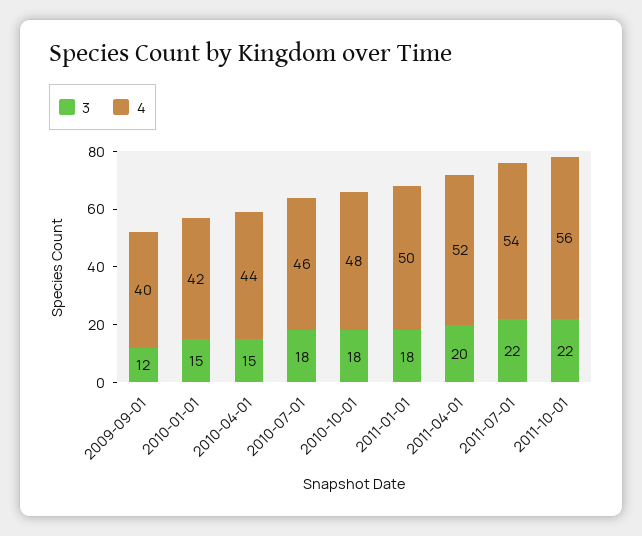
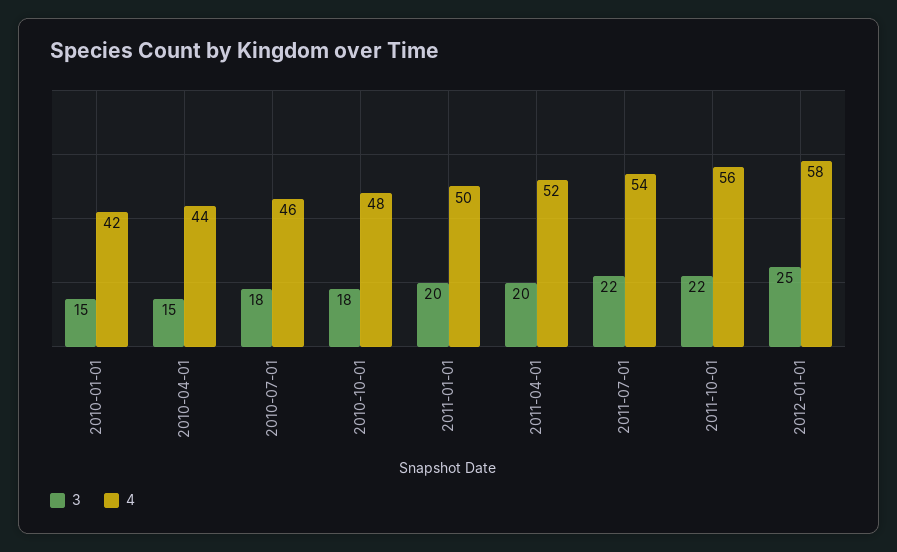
3, 2009-09-01: 12 -> none
4, 2009-09-01: 40 -> none
3, 2011-01-01: 18 -> 20
3, 2012-01-01: none -> 25
4, 2012-01-01: none -> 58

